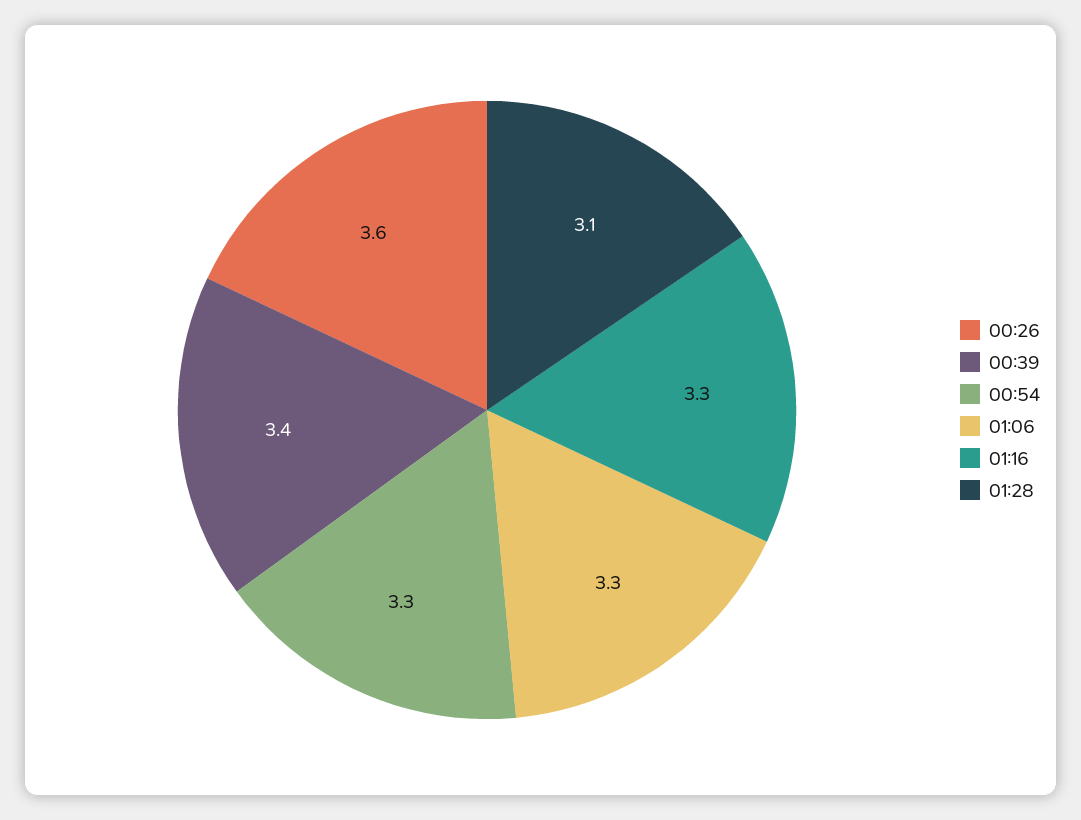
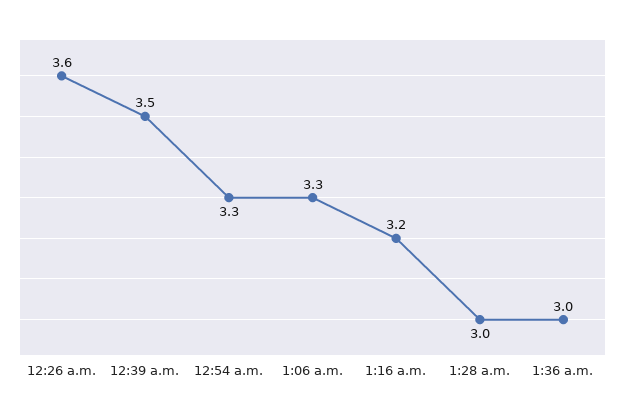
00:39: 3.4 -> 3.5
01:16: 3.3 -> 3.2
01:28: 3.1 -> 3
1:36 a.m.: none -> 3

